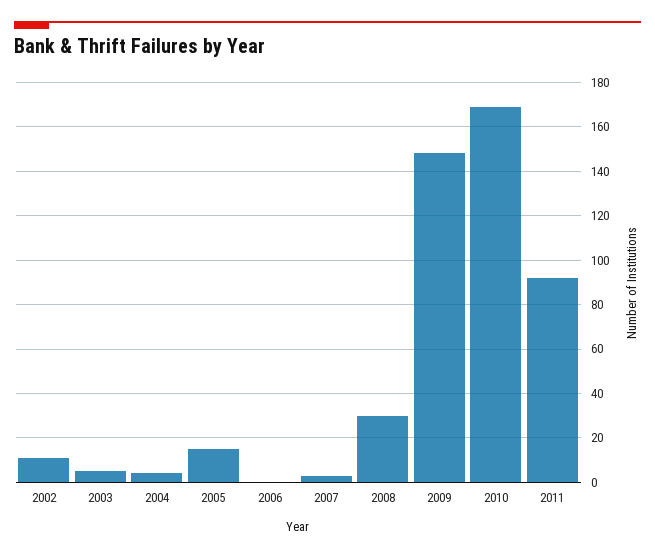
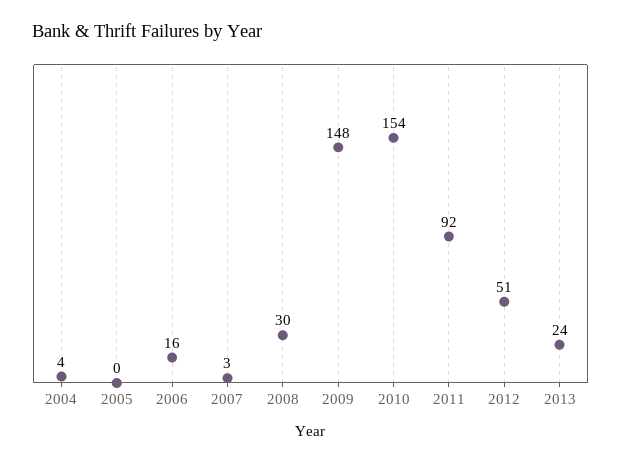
2002: 10 -> none
2003: 5 -> none
2005: 15 -> 0
2006: 0 -> 16
2010: 170 -> 154
2012: none -> 51
2013: none -> 24

